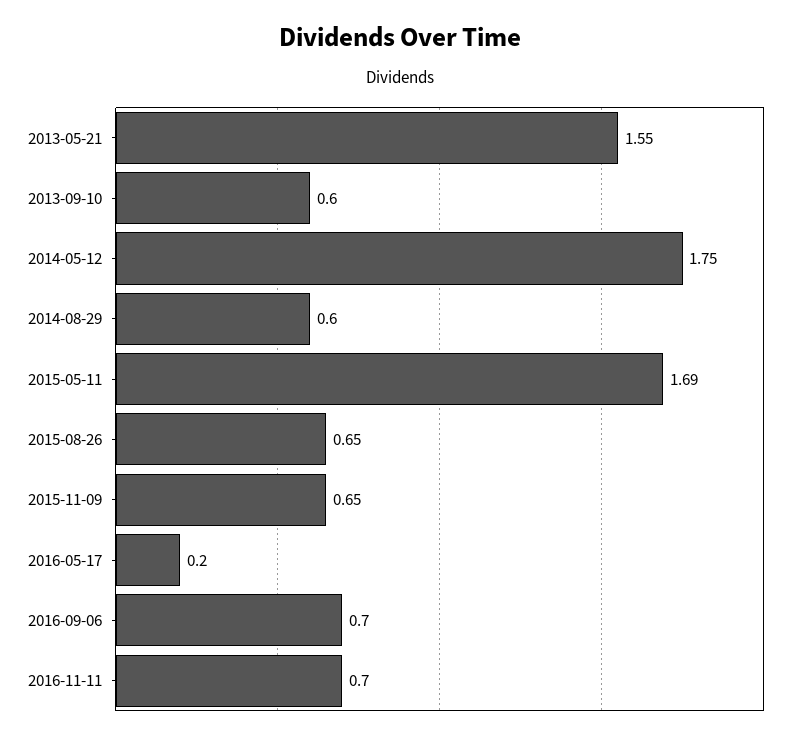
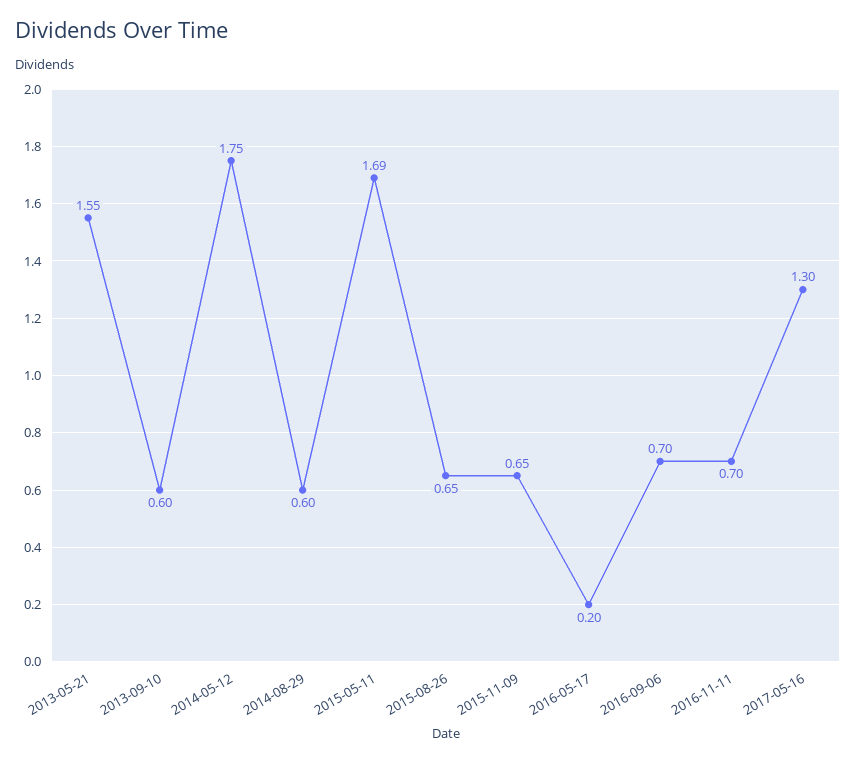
2017-05-16: none -> 1.3

